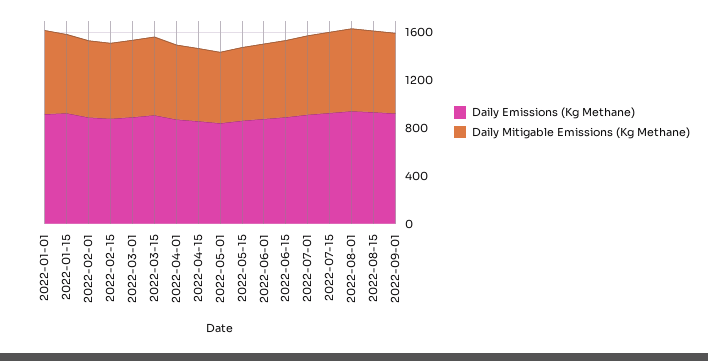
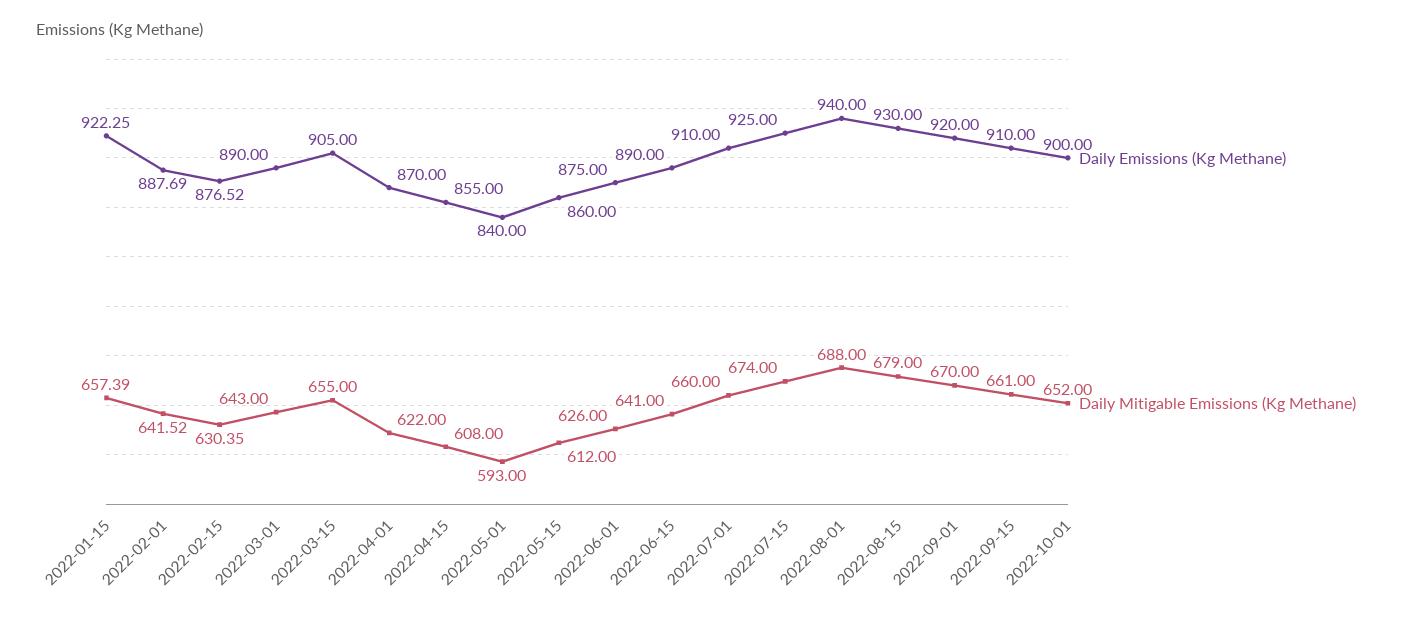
Daily Emissions (Kg Methane), 2022-01-01: 900 -> none
Daily Mitigable Emissions (Kg Methane), 2022-01-01: 700 -> none
Daily Emissions (Kg Methane), 2022-09-15: none -> 910
Daily Mitigable Emissions (Kg Methane), 2022-09-15: none -> 661
Daily Emissions (Kg Methane), 2022-10-01: none -> 900
Daily Mitigable Emissions (Kg Methane), 2022-10-01: none -> 652

